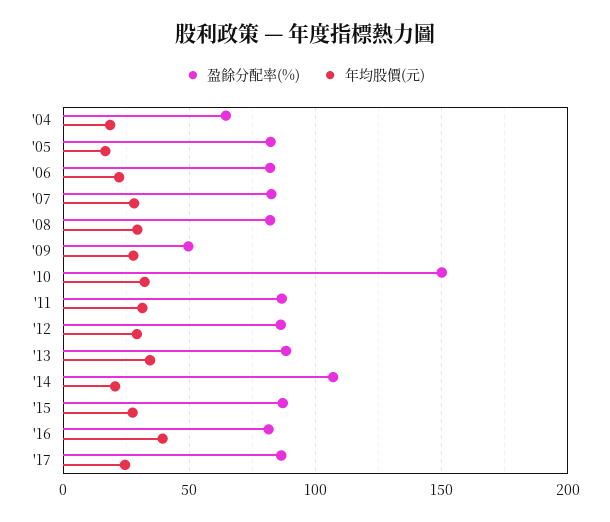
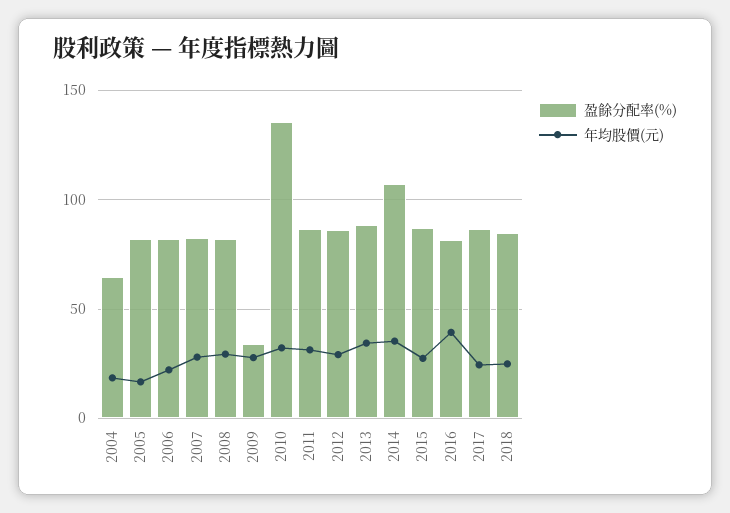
盈餘分配率(%), '09: 50 -> 35
盈餘分配率(%), '10: 150 -> 135
年均股價(元), '14: 20 -> 35
盈餘分配率(%), 2018: none -> 85
年均股價(元), 2018: none -> 25

